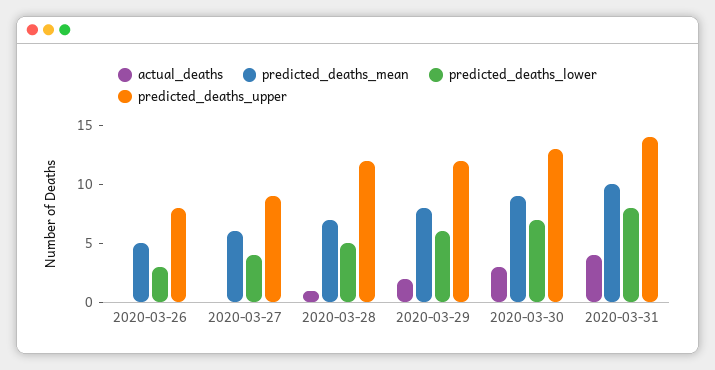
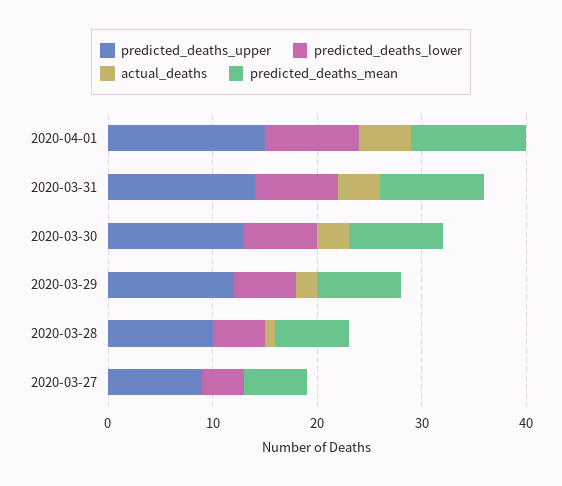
actual_deaths, 2020-03-26: 0 -> none
predicted_deaths_mean, 2020-03-26: 5 -> none
predicted_deaths_lower, 2020-03-26: 3 -> none
predicted_deaths_upper, 2020-03-26: 8 -> none
predicted_deaths_upper, 2020-03-28: 12 -> 10
predicted_deaths_upper, 2020-04-01: none -> 15
predicted_deaths_lower, 2020-04-01: none -> 9
actual_deaths, 2020-04-01: none -> 5
predicted_deaths_mean, 2020-04-01: none -> 11

